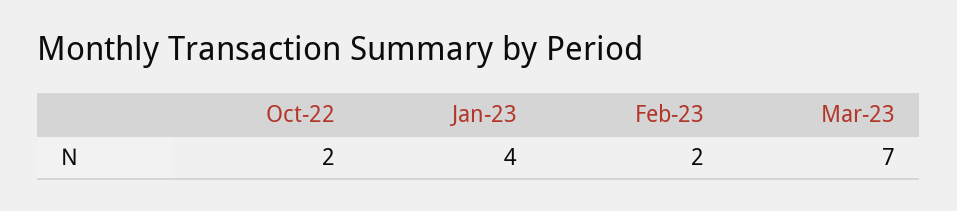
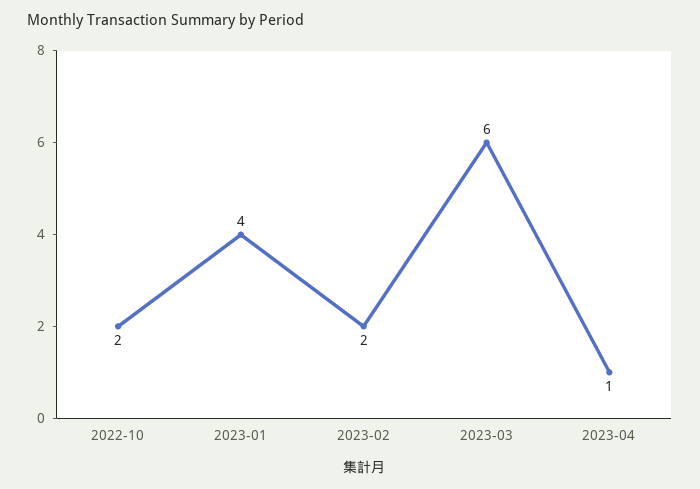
Mar-23: 7 -> 6
2023-04: none -> 1

